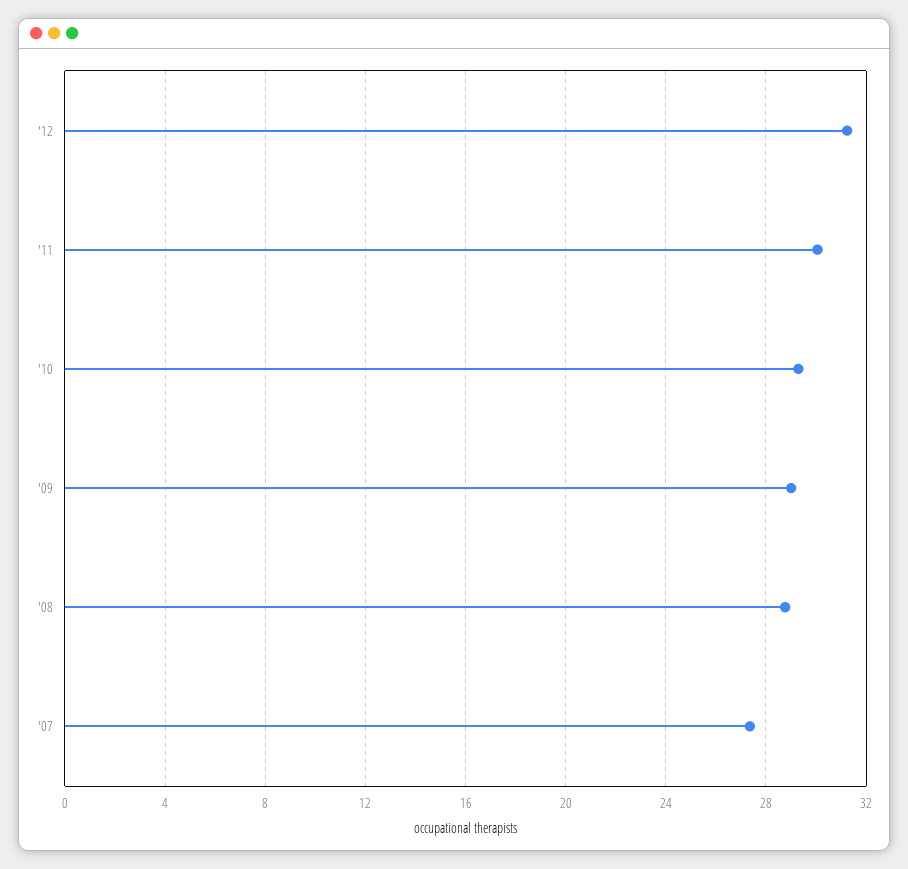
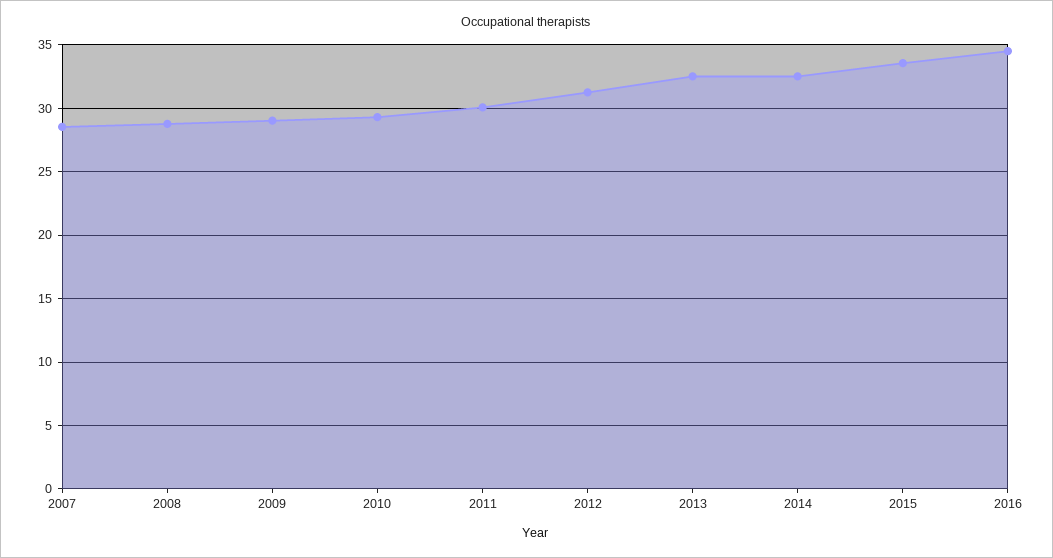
'07: 27.5 -> 28.5
2013: none -> 32.5
2014: none -> 32.5
2015: none -> 33.5
2016: none -> 34.5

